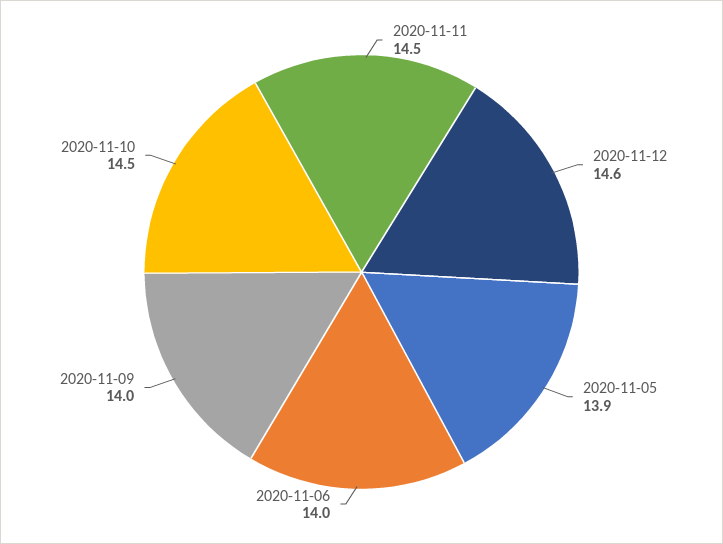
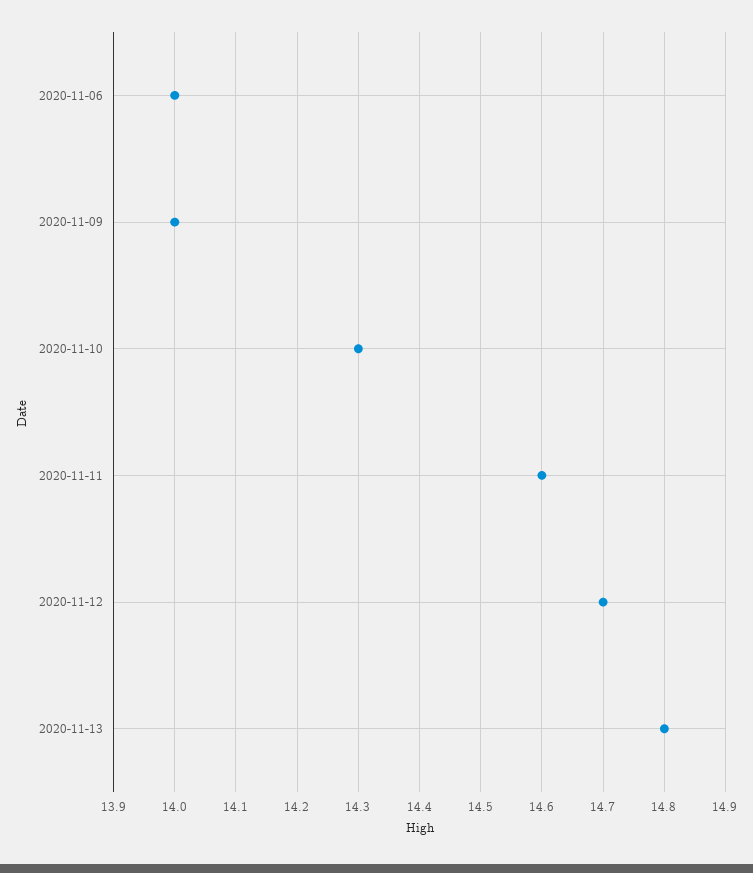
2020-11-11: 14.5 -> 14.6
2020-11-12: 14.6 -> 14.7
2020-11-05: 13.9 -> none
2020-11-10: 14.5 -> 14.3
2020-11-13: none -> 14.8

